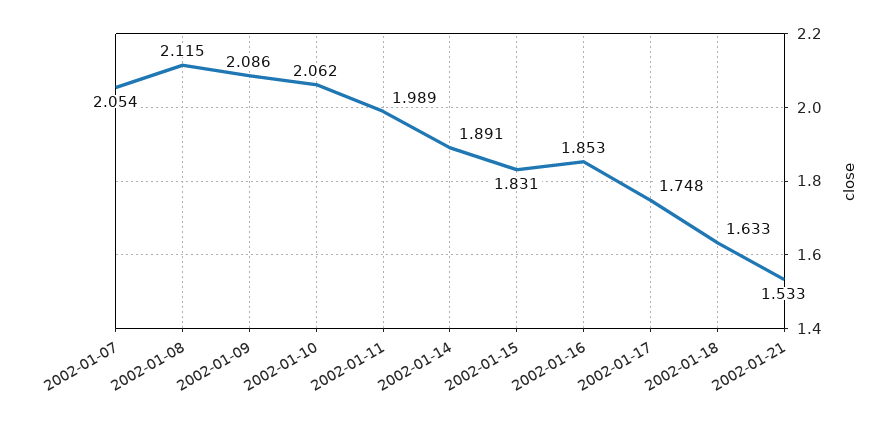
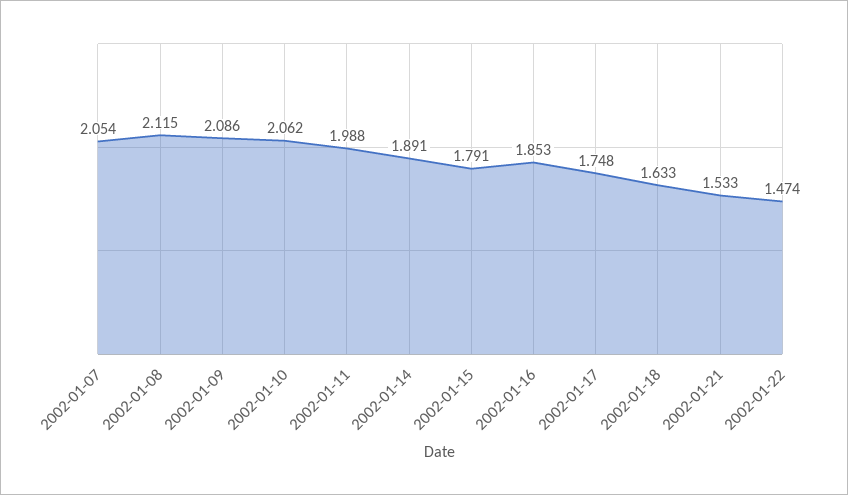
2002-01-11: 1.989 -> 1.988
2002-01-15: 1.831 -> 1.791
2002-01-22: none -> 1.474

